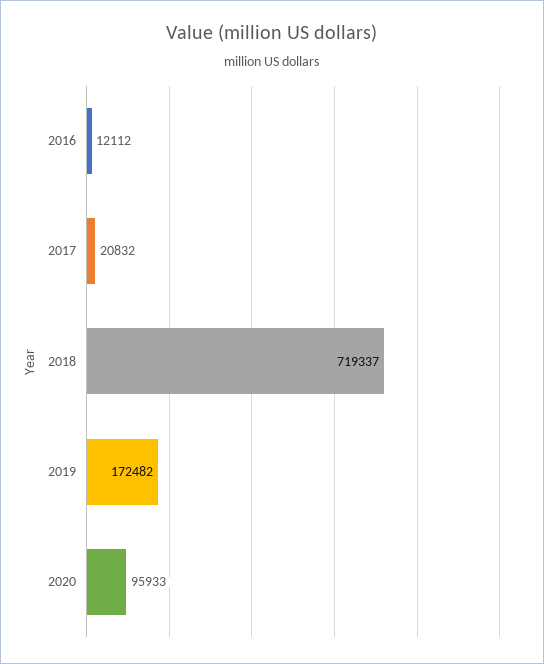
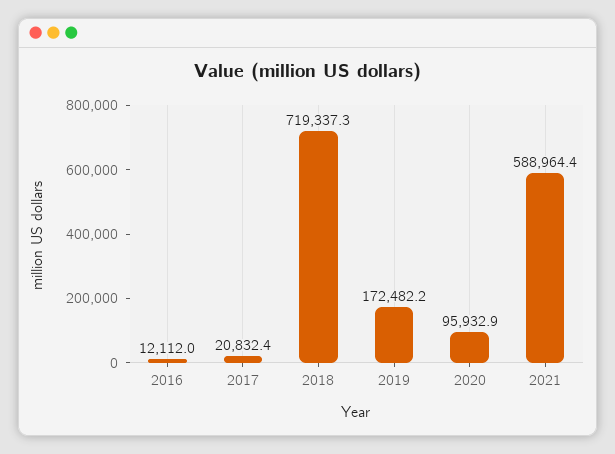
2021: none -> 588964.4

